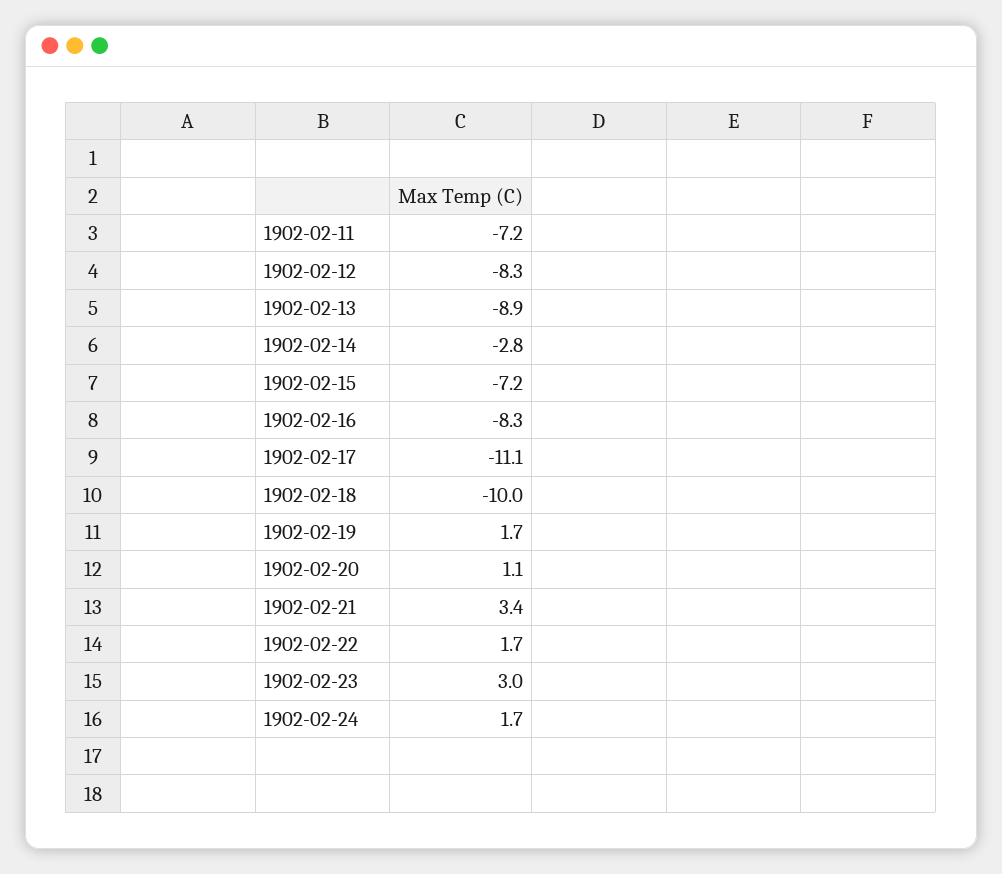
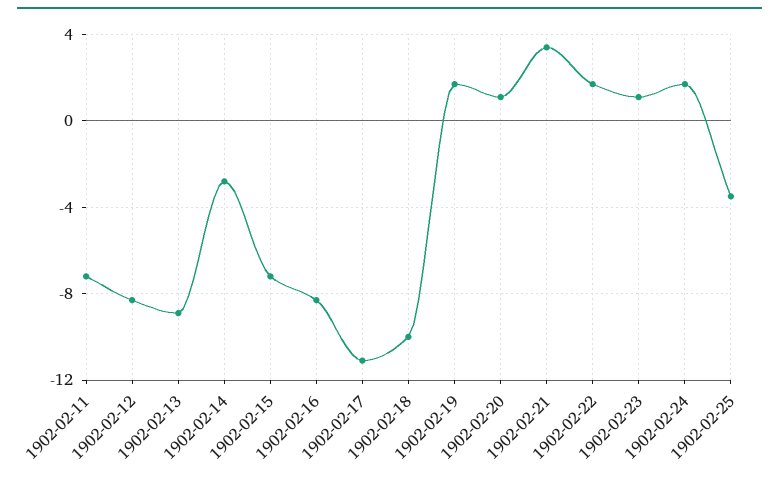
1902-02-23: 3 -> 1
1902-02-25: none -> -3.5

